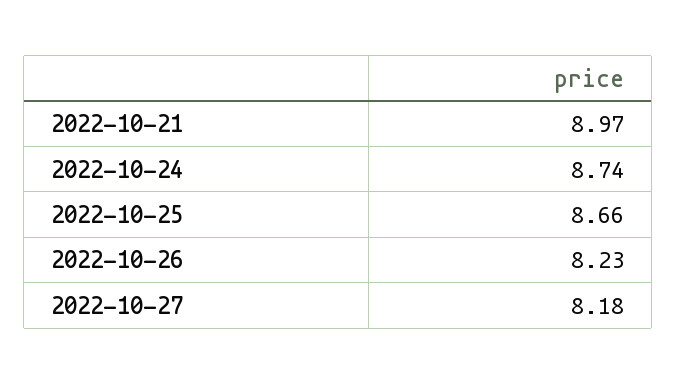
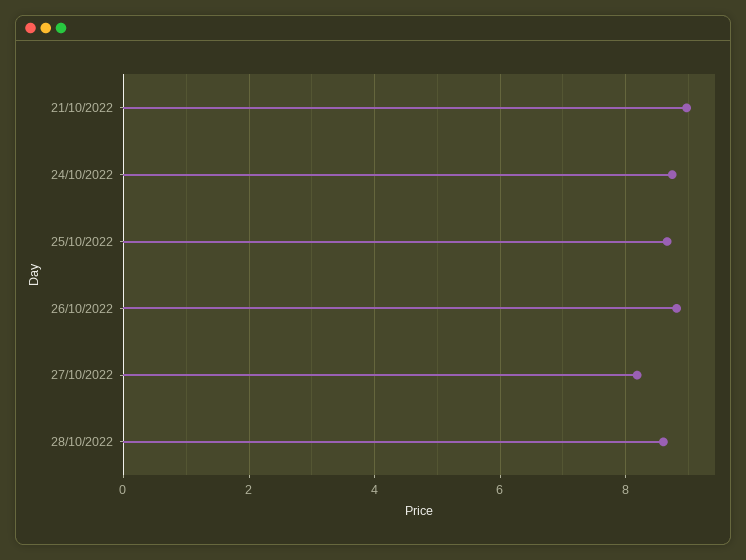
2022-10-26: 8.23 -> 8.8
28/10/2022: none -> 8.6

